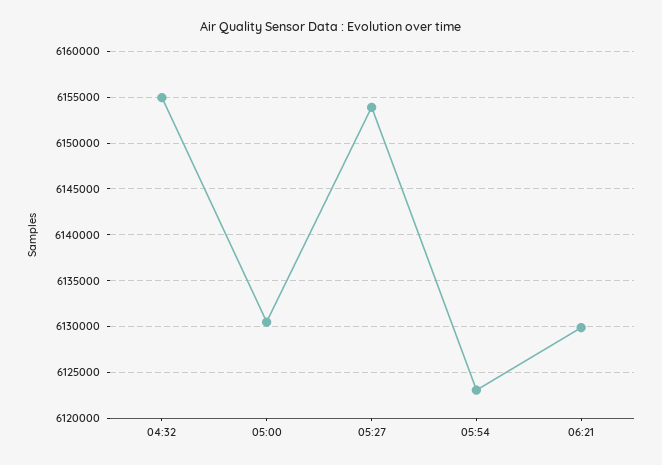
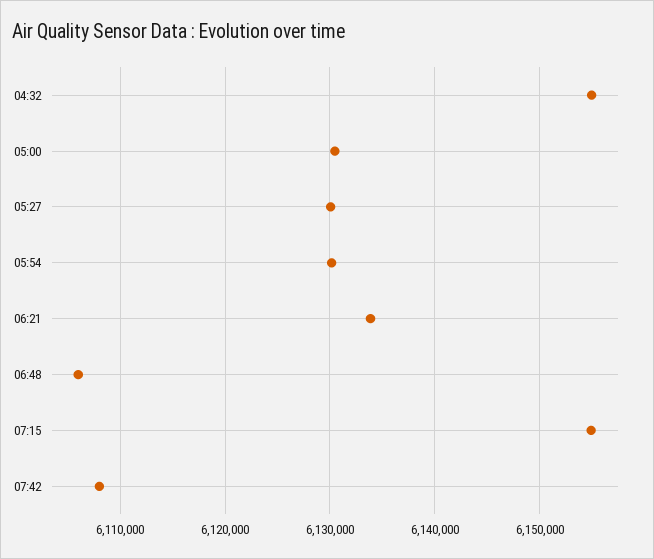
05:27: 6154000 -> 6130000
05:54: 6123000 -> 6130000
06:21: 6130000 -> 6134000
06:48: none -> 6106000
07:15: none -> 6155000
07:42: none -> 6108000

